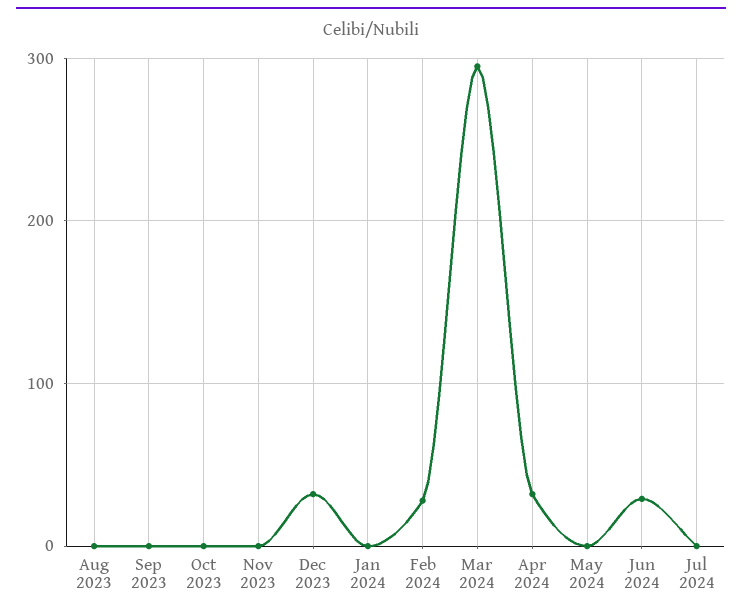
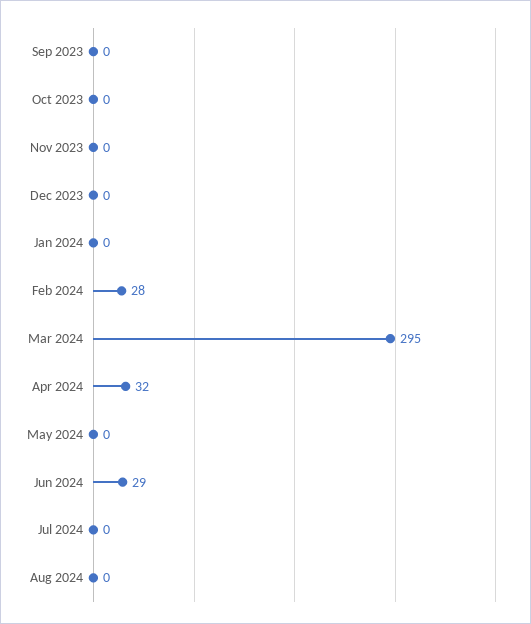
Aug 2023: 0 -> none
Dec 2023: 30 -> 0
Aug 2024: none -> 0

